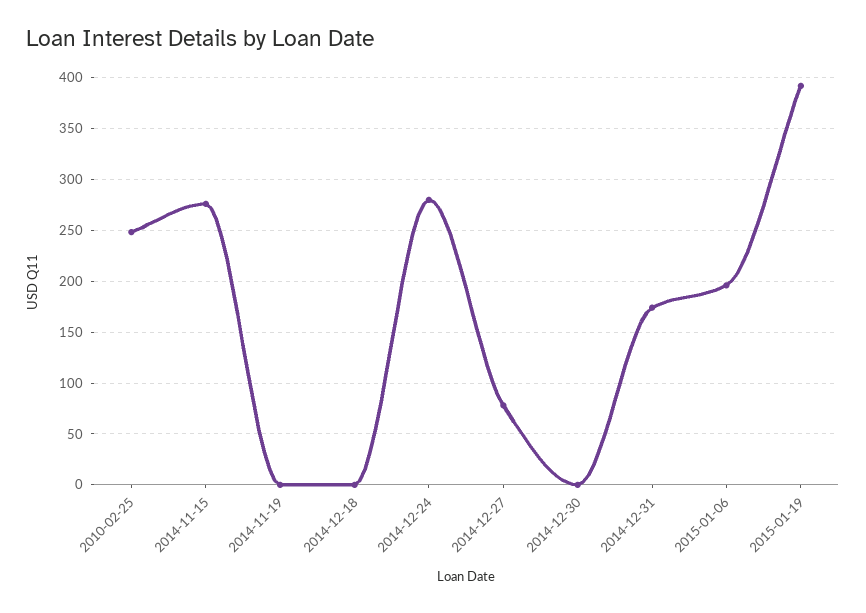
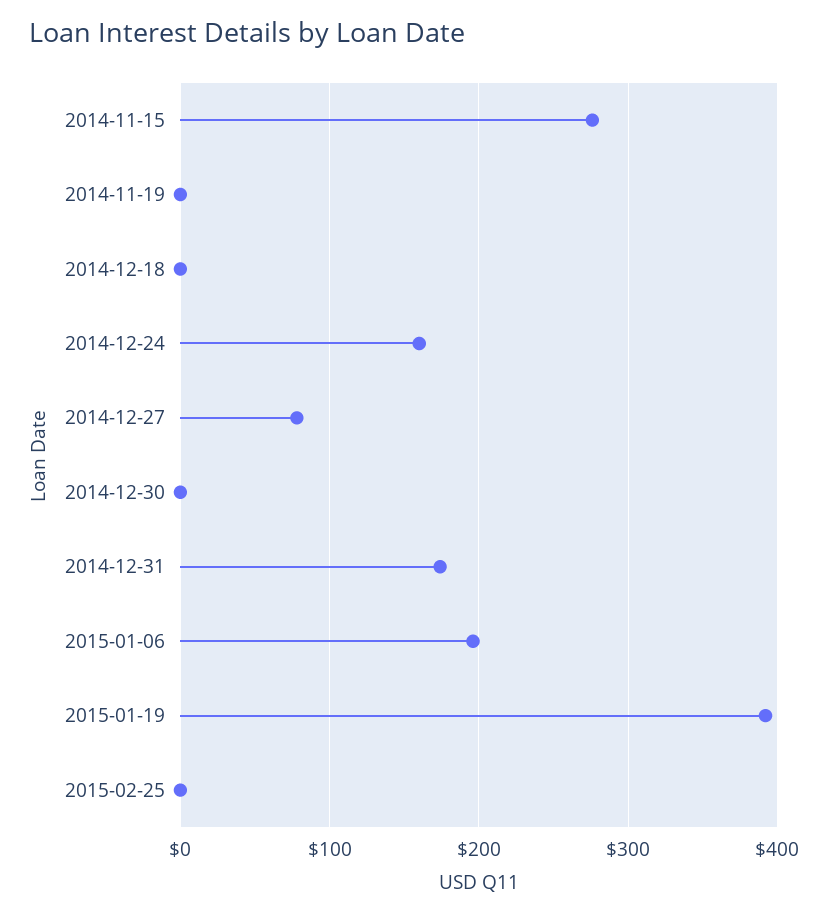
2010-02-25: 250 -> none
2014-12-24: 280 -> 160
2015-02-25: none -> 0

